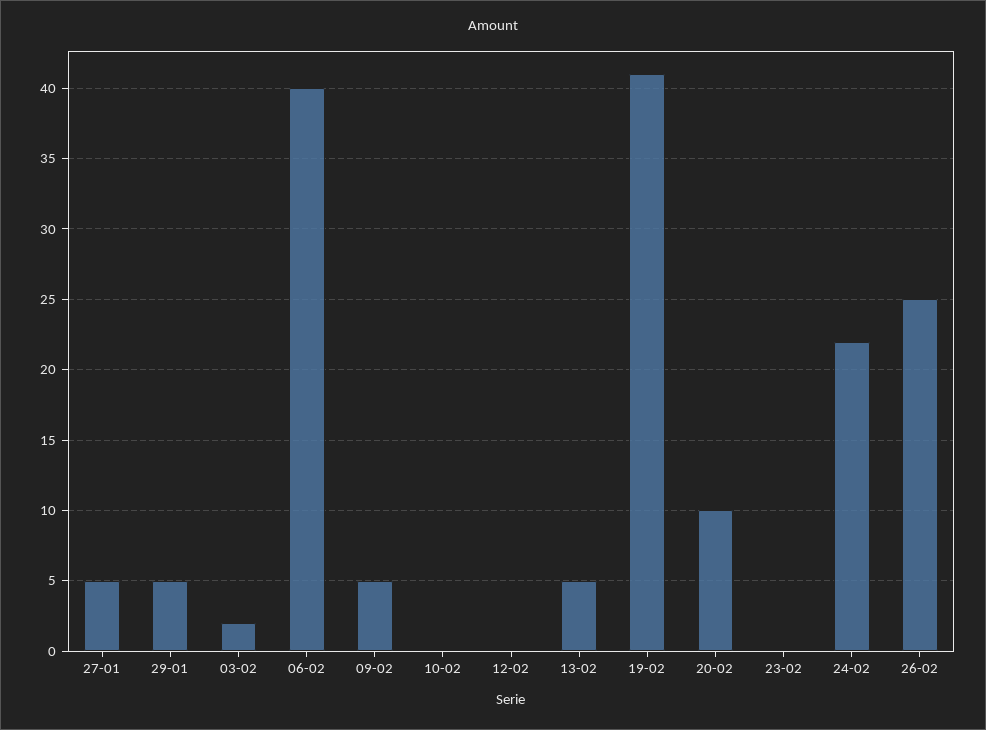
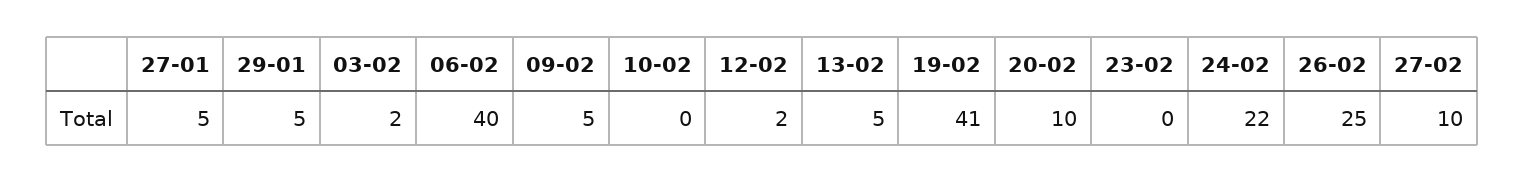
12-02: 0 -> 2
27-02: none -> 10

